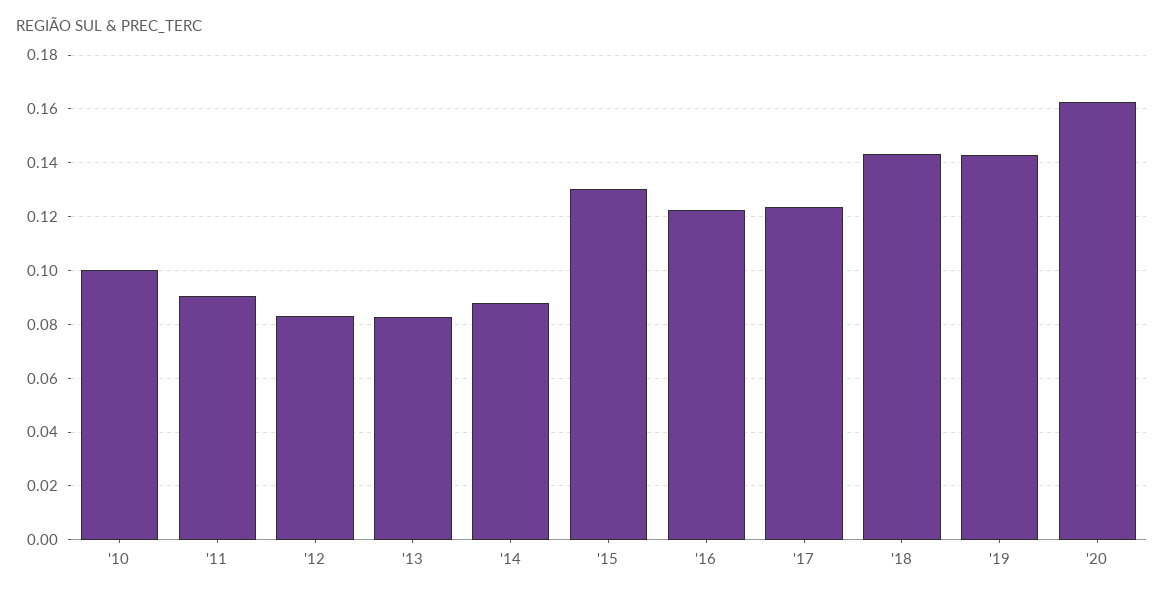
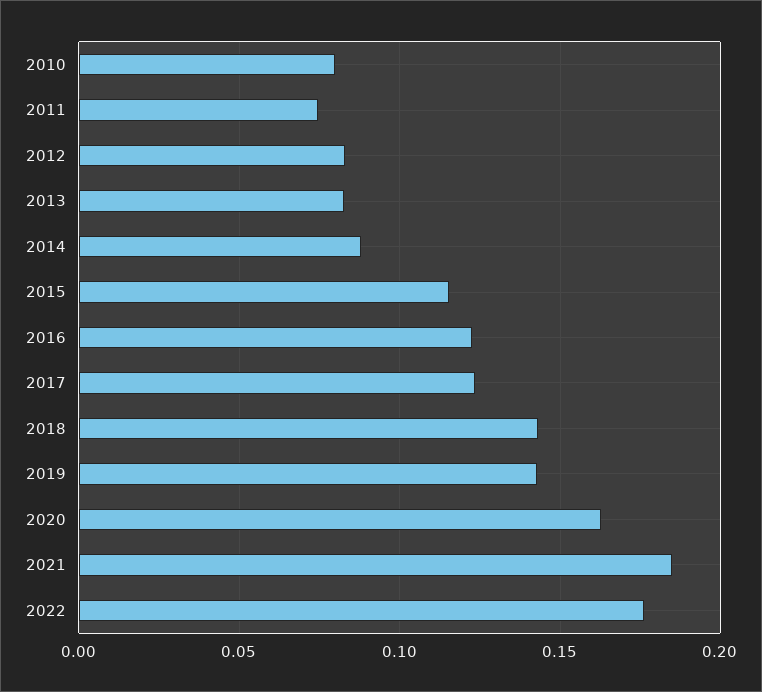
'10: 0.1 -> 0.08
'11: 0.09 -> 0.075
'15: 0.13 -> 0.115
2021: none -> 0.185
2022: none -> 0.175

